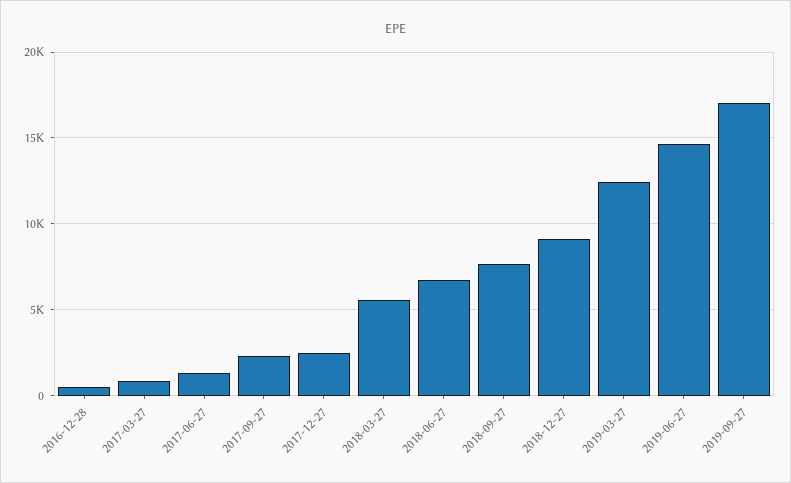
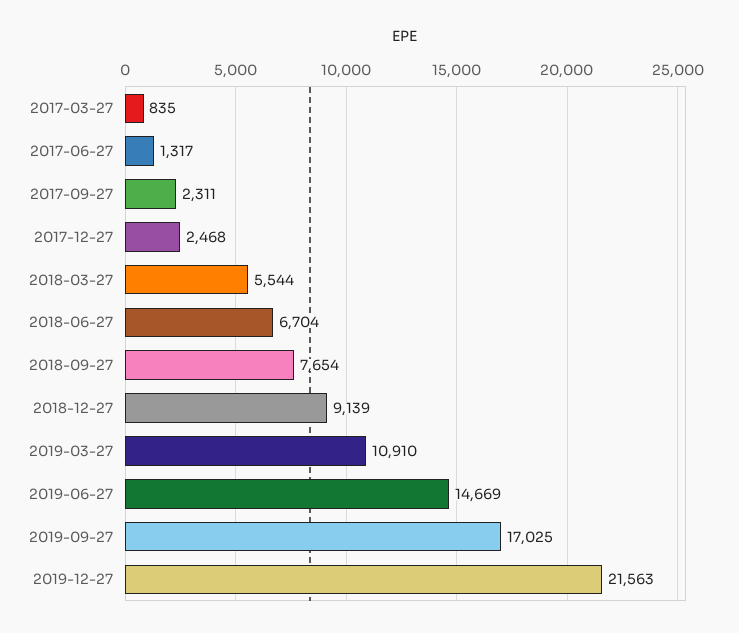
2016-12-28: 500 -> none
2019-03-27: 12500 -> 10910
2019-12-27: none -> 21563

